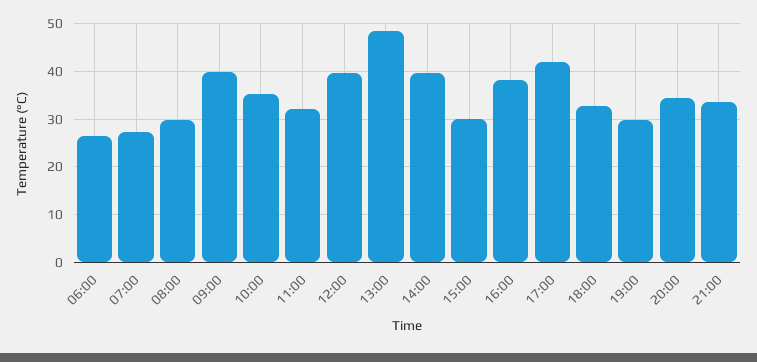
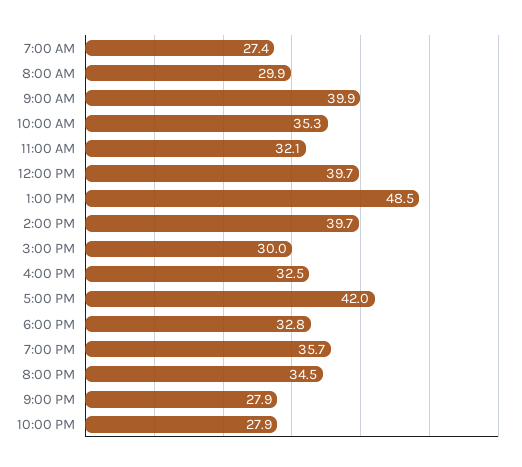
06:00: 26 -> none
16:00: 38 -> 32.5
19:00: 30 -> 35.7
21:00: 34 -> 27.9
10:00 PM: none -> 27.9

